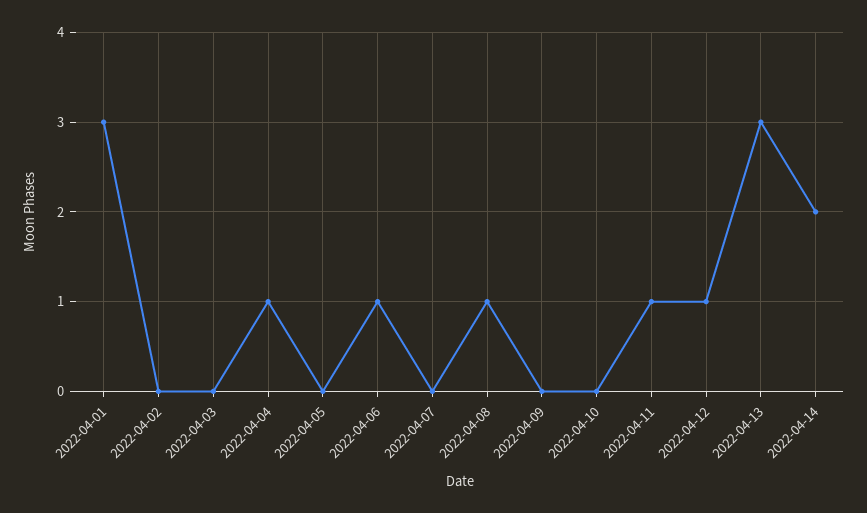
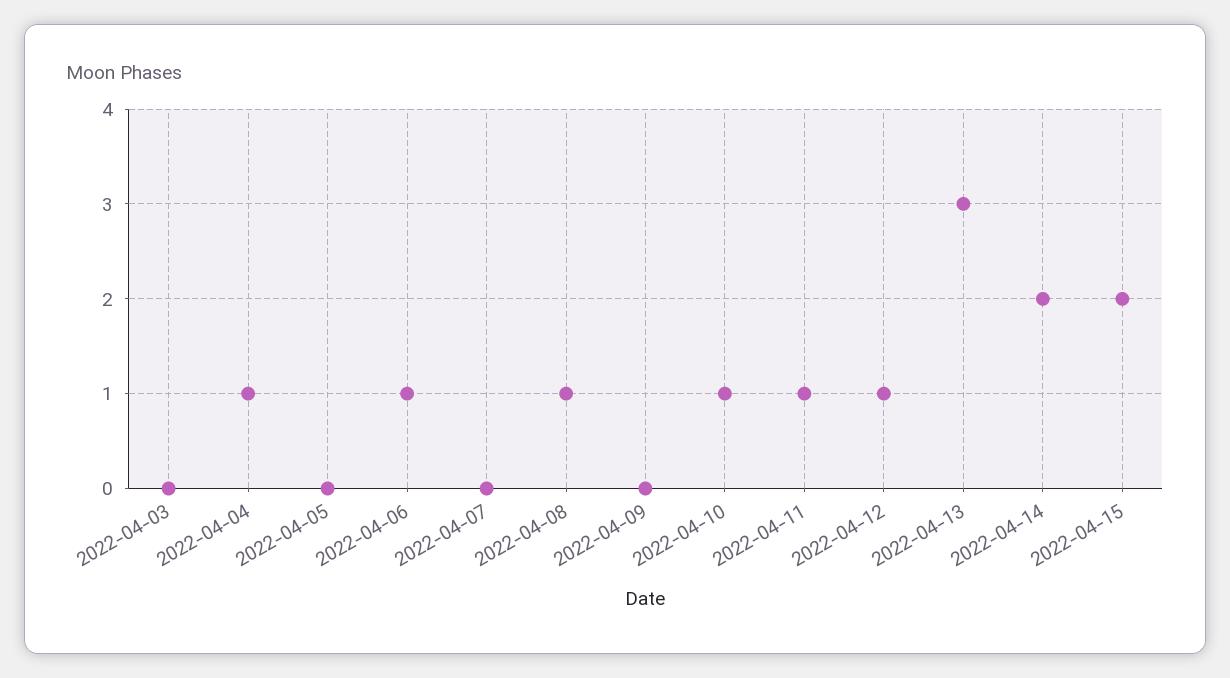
2022-04-01: 3 -> none
2022-04-02: 0 -> none
2022-04-10: 0 -> 1
2022-04-15: none -> 2

